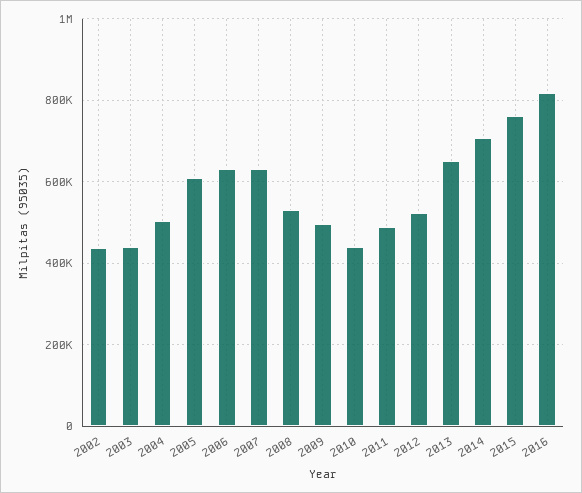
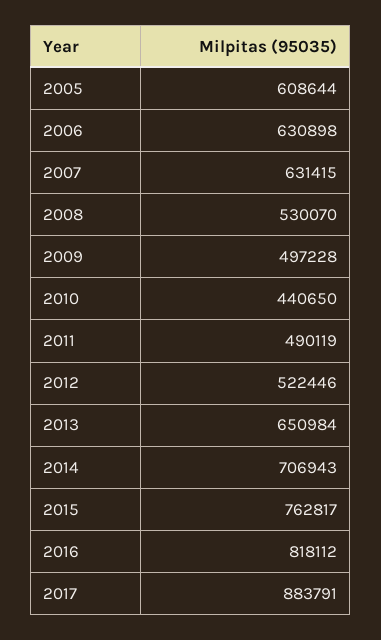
2002: 440000 -> none
2003: 440000 -> none
2004: 500000 -> none
2017: none -> 883791

